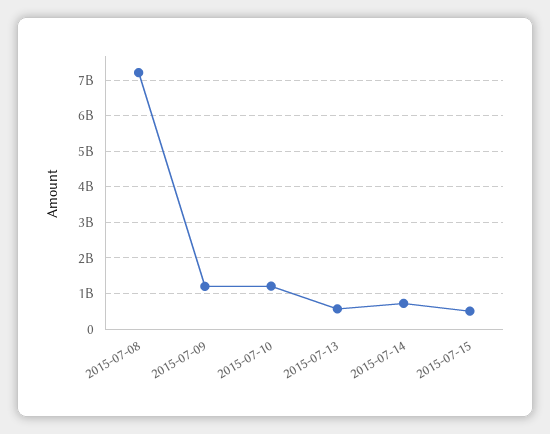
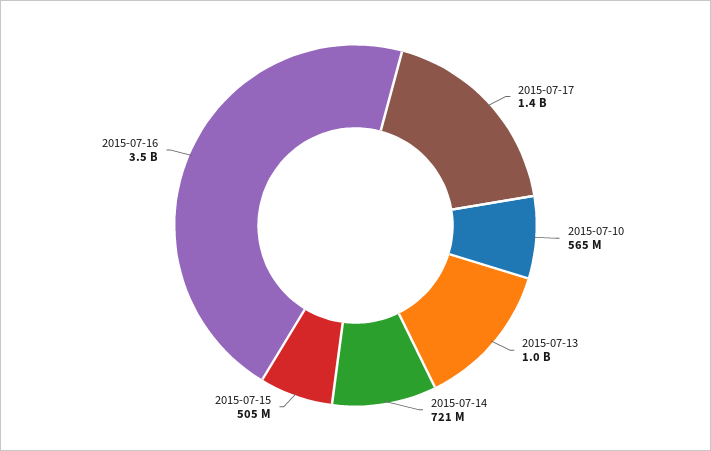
2015-07-08: 7200000000 -> none
2015-07-09: 1200000000 -> none
2015-07-10: 1200000000 -> 565000000
2015-07-13: 600000000 -> 1000000000
2015-07-17: none -> 1400000000
2015-07-16: none -> 3500000000

